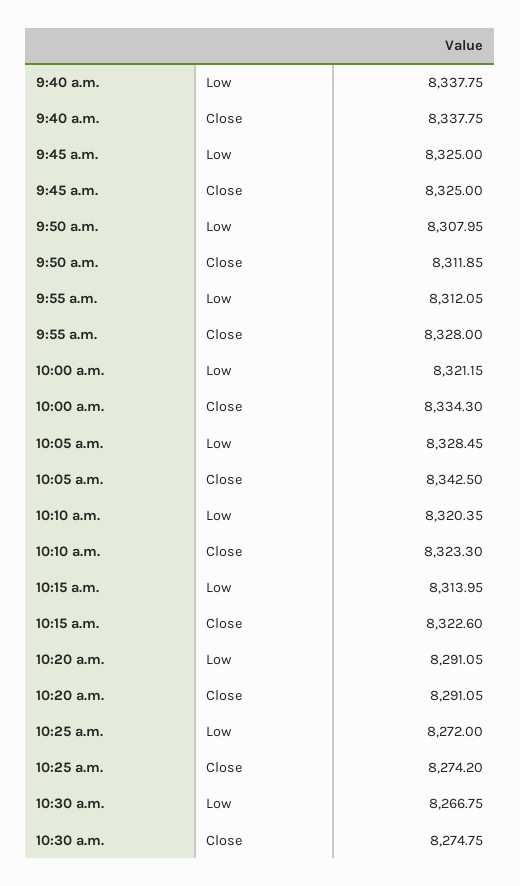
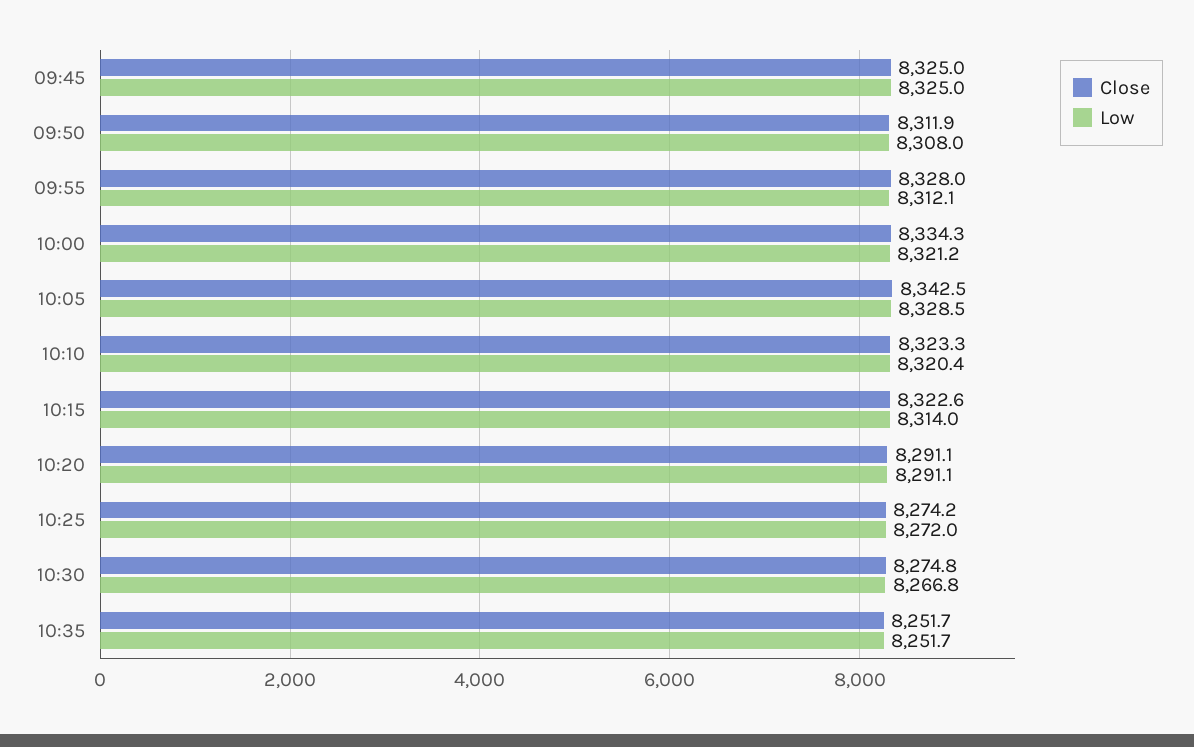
Low, 9:40 a.m.: 8337.75 -> none
Close, 9:40 a.m.: 8337.75 -> none
Close, 10:35: none -> 8251.7
Low, 10:35: none -> 8251.7

